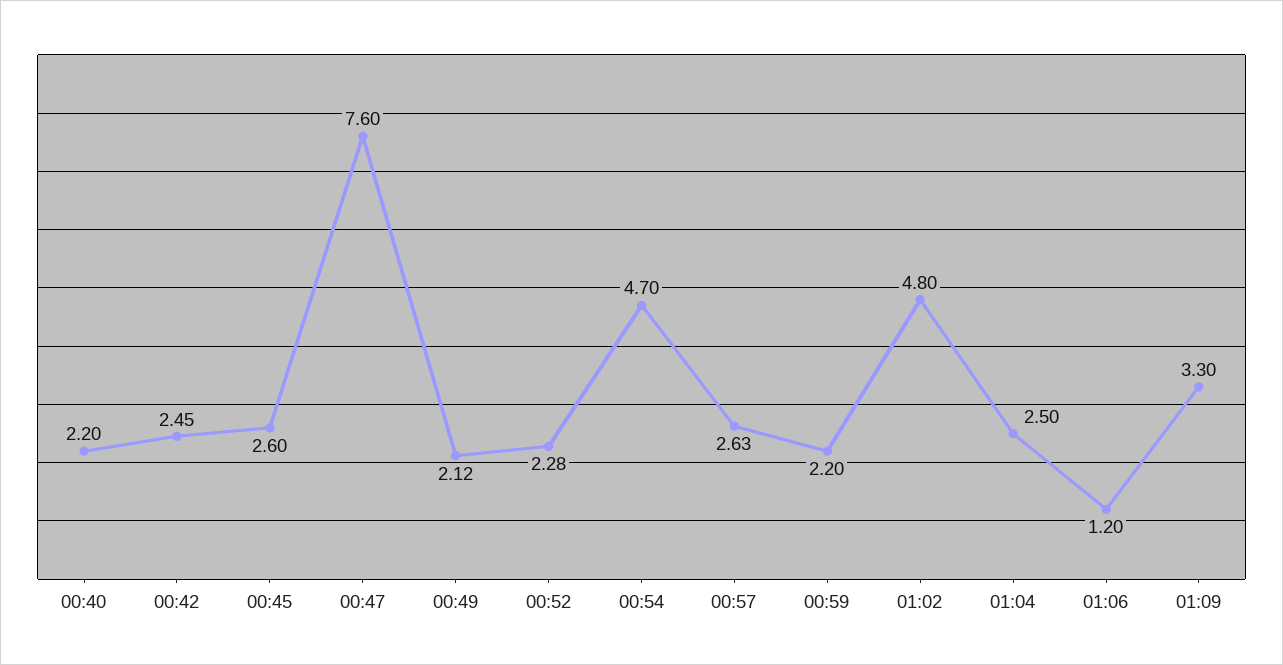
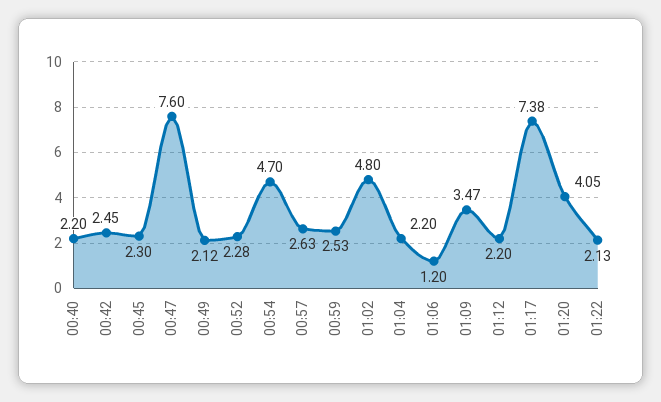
00:45: 2.6 -> 2.3
00:59: 2.2 -> 2.53
01:04: 2.5 -> 2.2
01:09: 3.3 -> 3.47
01:12: none -> 2.2
01:17: none -> 7.38
01:20: none -> 4.05
01:22: none -> 2.13

